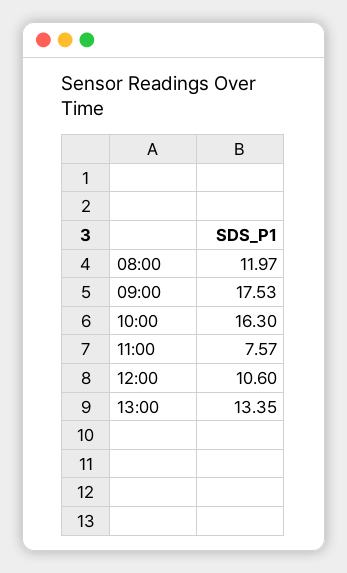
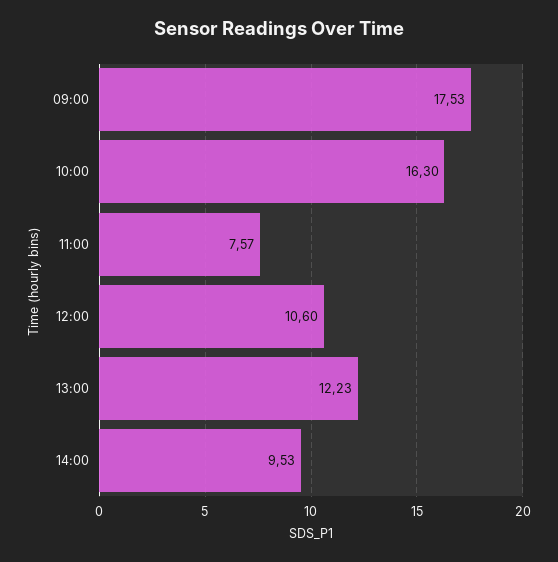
08:00: 11.97 -> none
13:00: 13.35 -> 12.23
14:00: none -> 9.53

